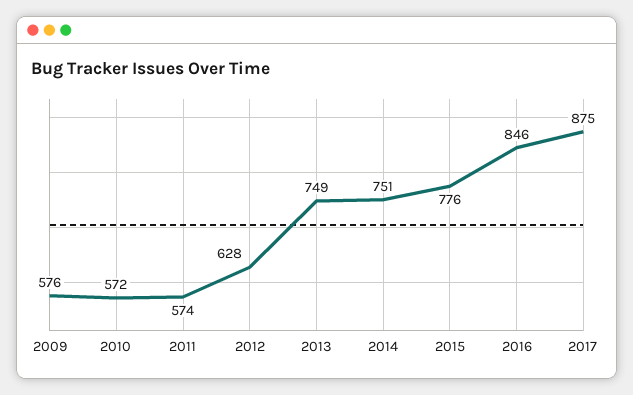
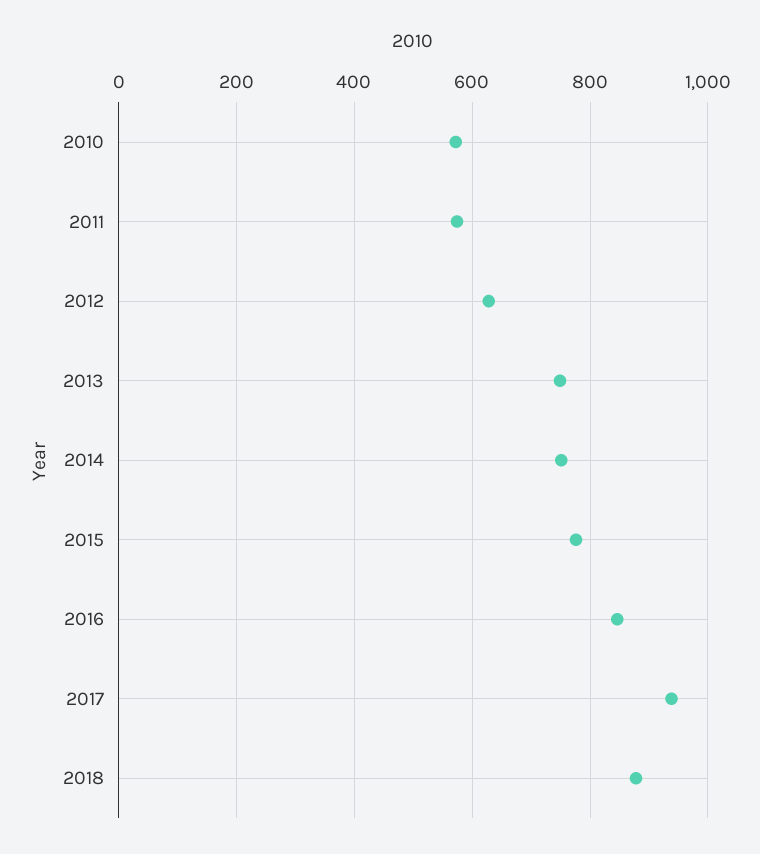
2009: 576 -> none
2017: 875 -> 940
2018: none -> 880

